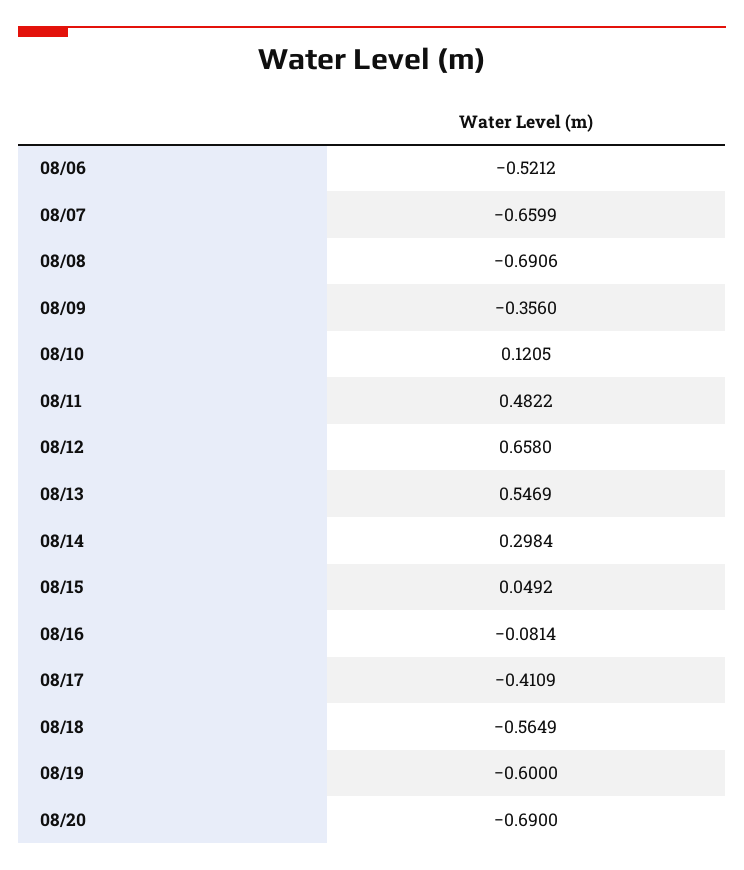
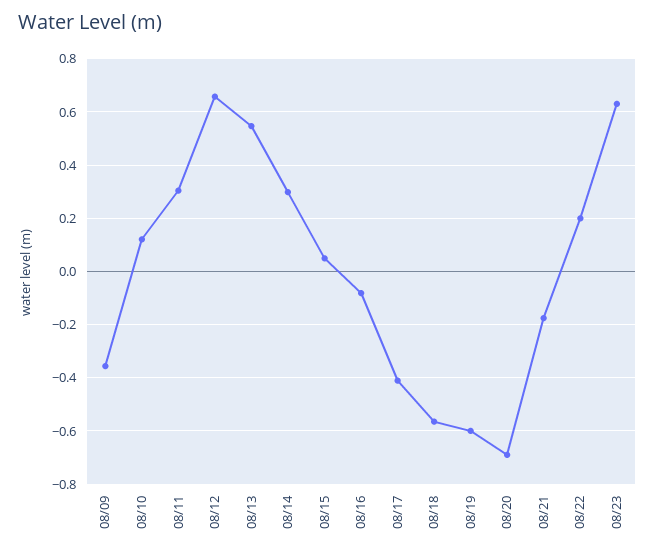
08/06: -0.5212 -> none
08/07: -0.6599 -> none
08/08: -0.6906 -> none
08/11: 0.4822 -> 0.3
08/21: none -> -0.175
08/22: none -> 0.2
08/23: none -> 0.625

